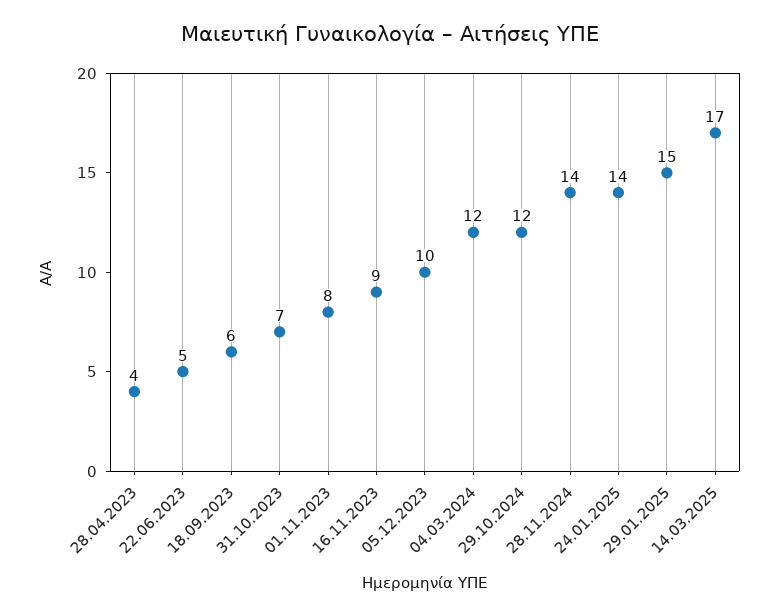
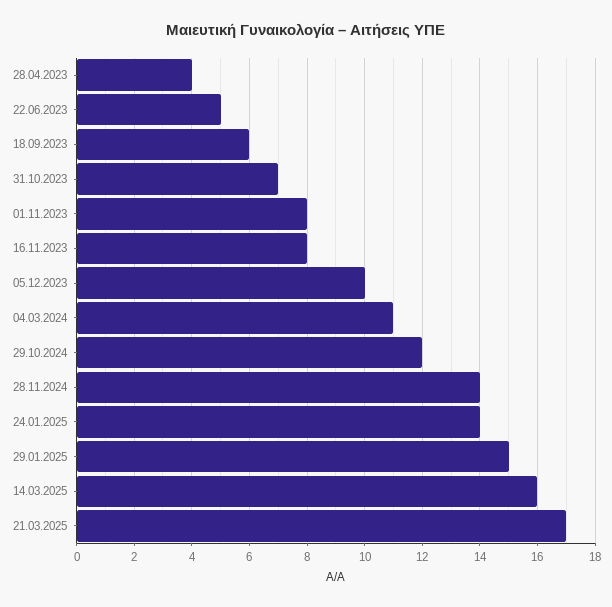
16.11.2023: 9 -> 8
04.03.2024: 12 -> 11
14.03.2025: 17 -> 16
21.03.2025: none -> 17

